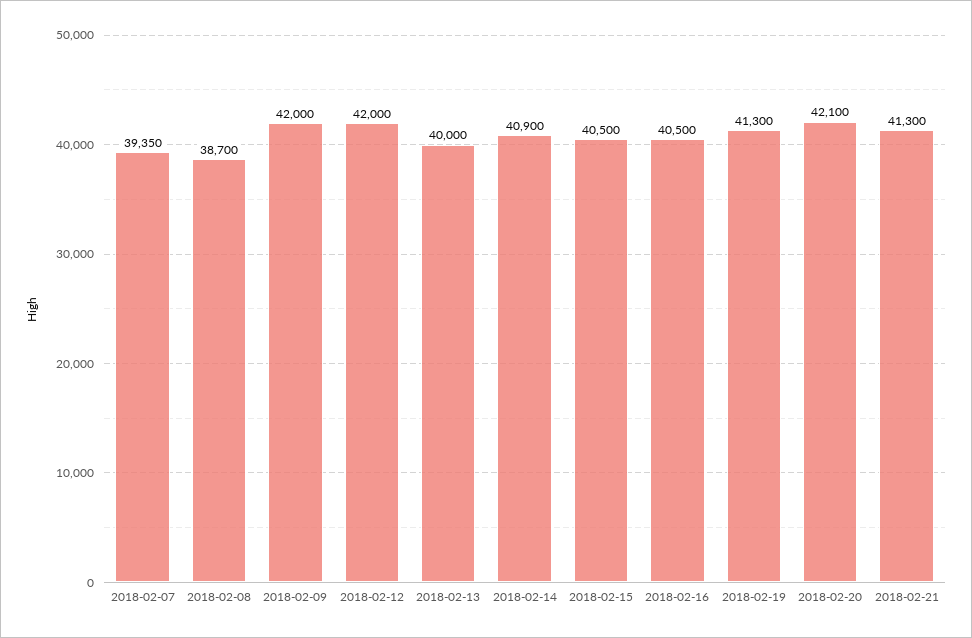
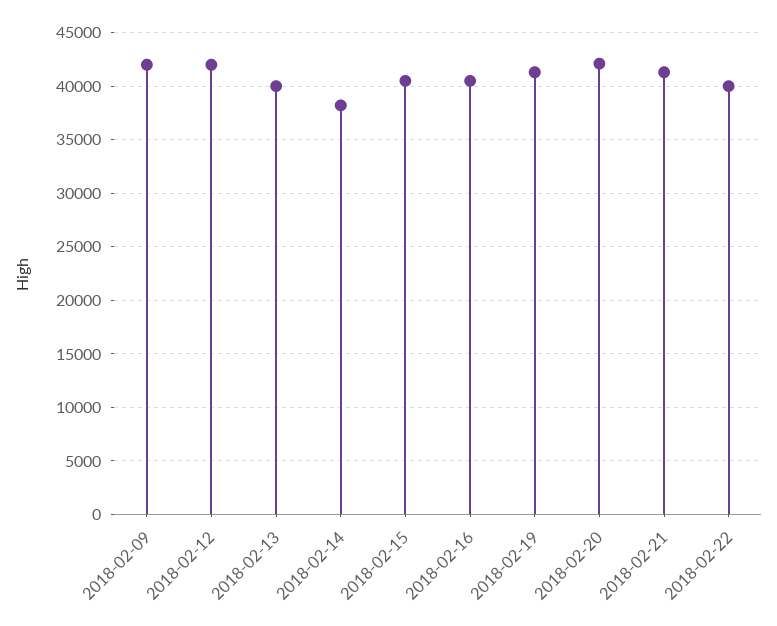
2018-02-07: 39350 -> none
2018-02-08: 38700 -> none
2018-02-14: 40900 -> 38000
2018-02-22: none -> 40000

